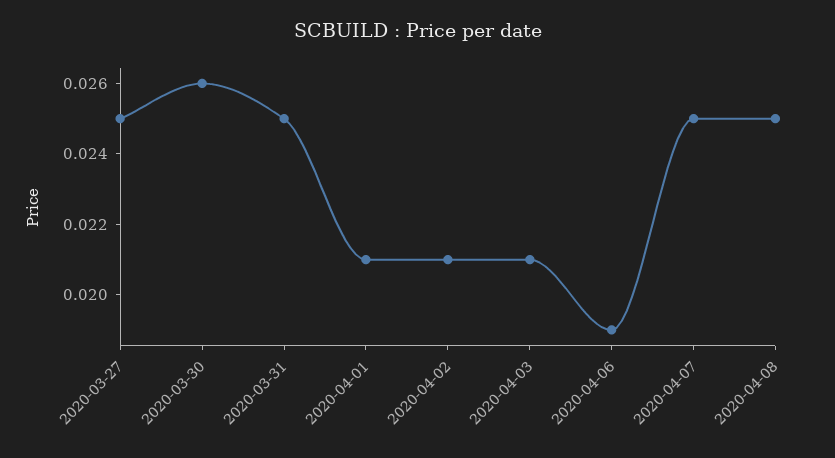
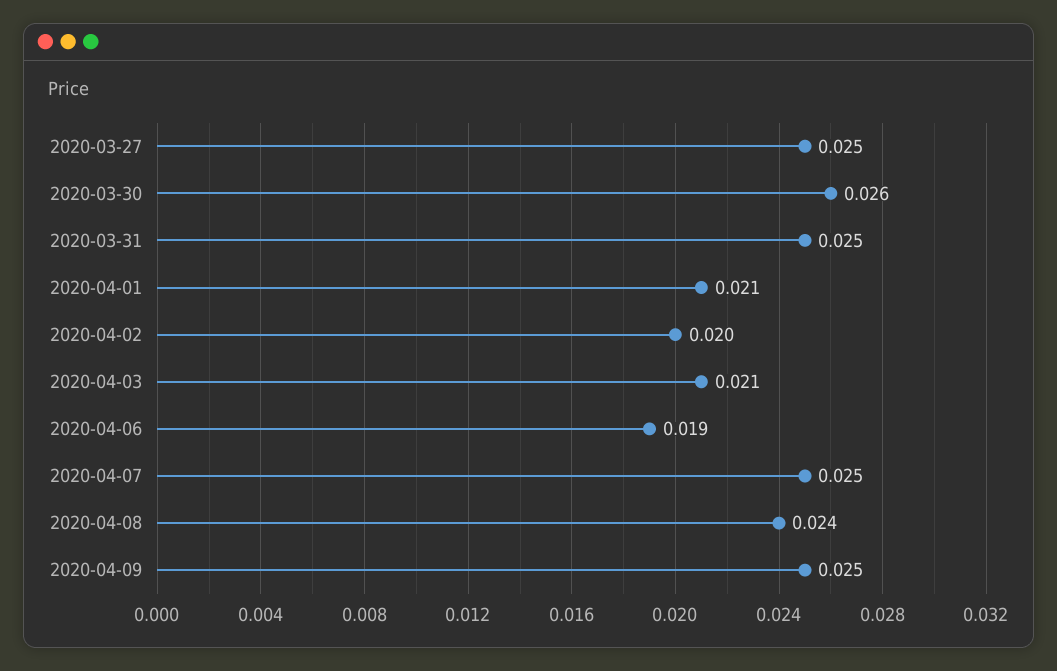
2020-04-02: 0.021 -> 0.02
2020-04-08: 0.025 -> 0.024
2020-04-09: none -> 0.025

